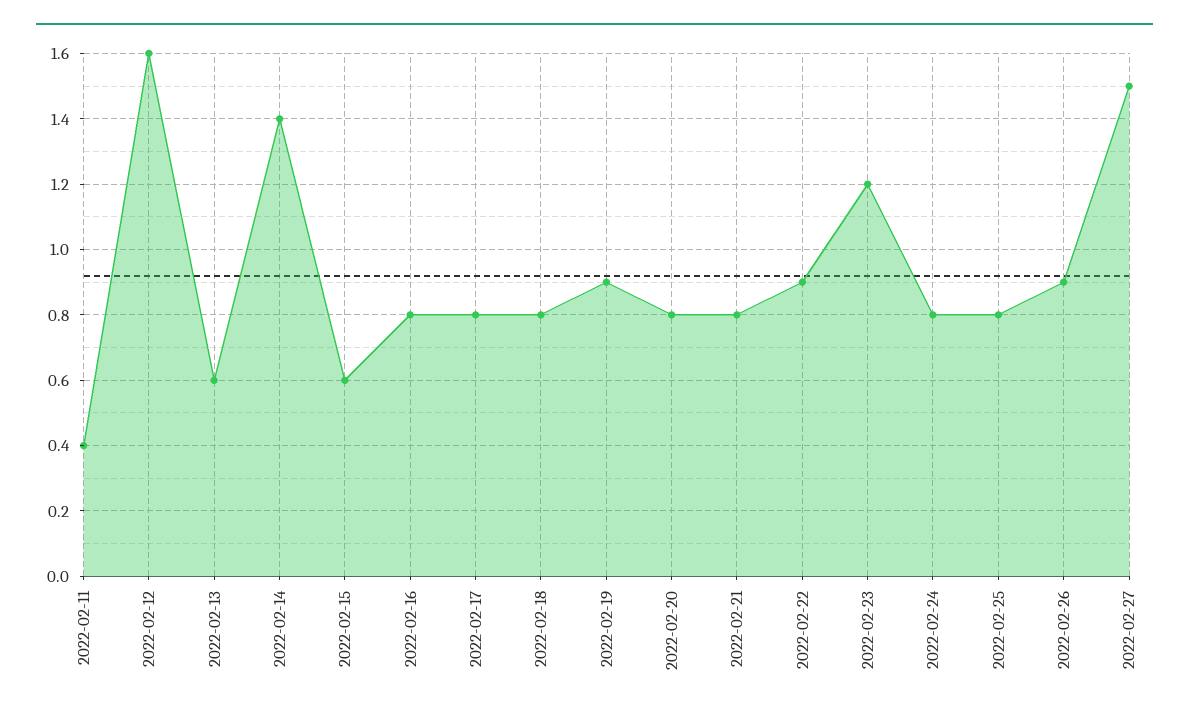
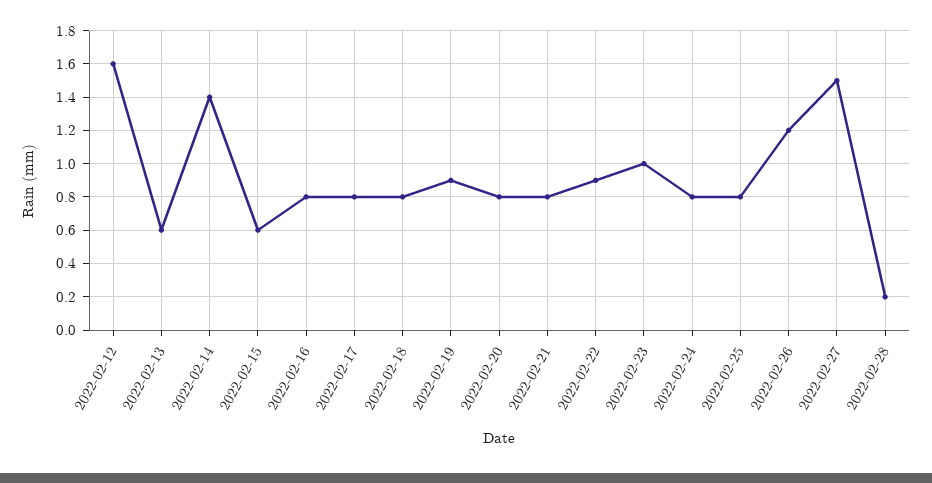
2022-02-11: 0.4 -> none
2022-02-23: 1.2 -> 1
2022-02-26: 0.9 -> 1.2
2022-02-28: none -> 0.2

